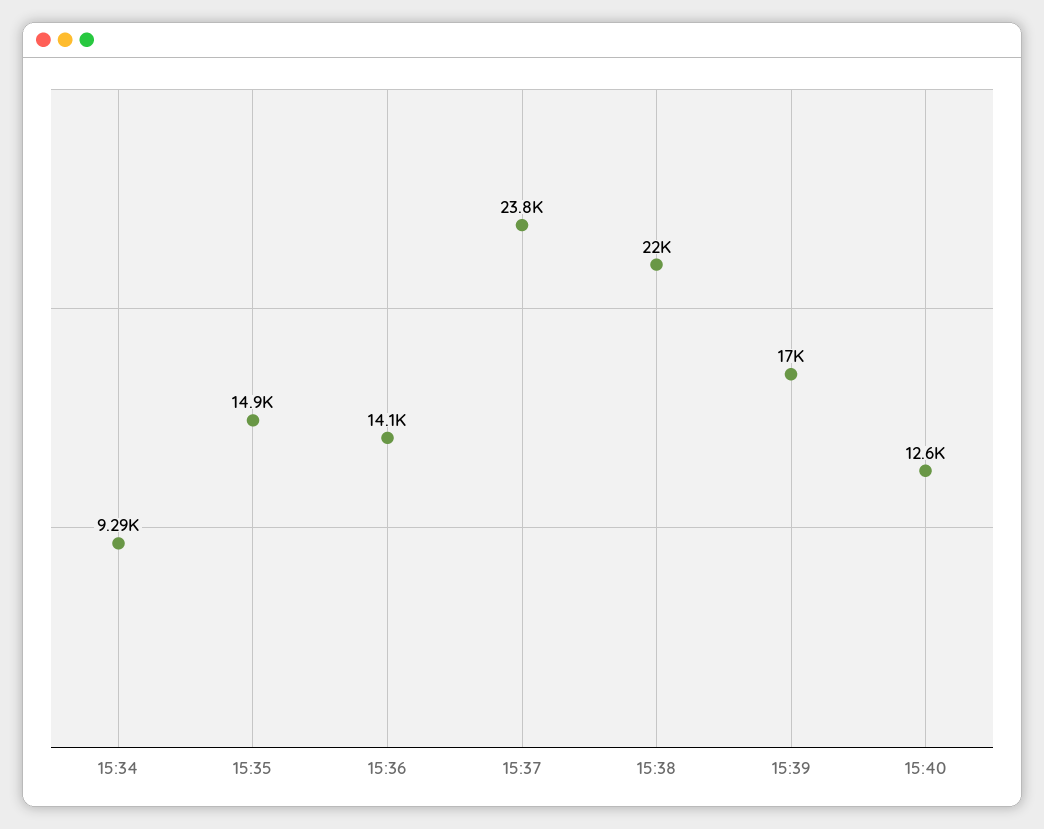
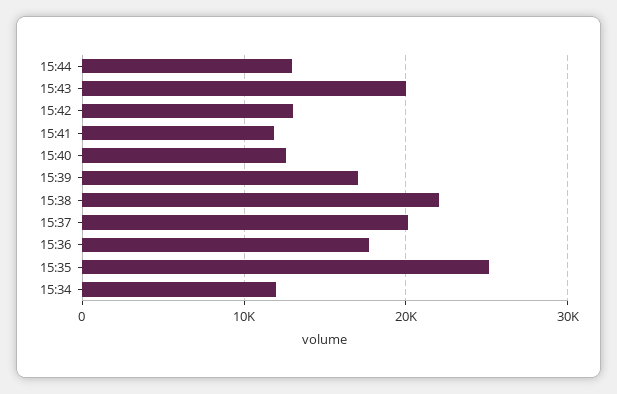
15:34: 9290 -> 12000
15:35: 14900 -> 25000
15:36: 14100 -> 18000
15:37: 23800 -> 20000
15:44: none -> 13000
15:43: none -> 20000
15:42: none -> 13000
15:41: none -> 12000

